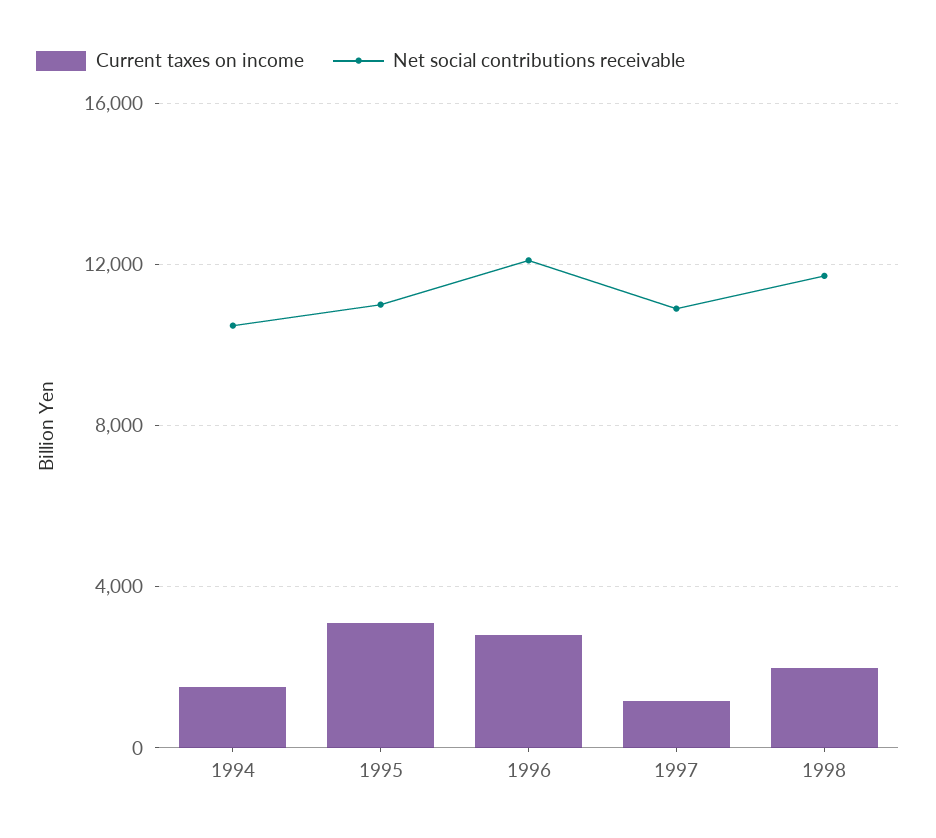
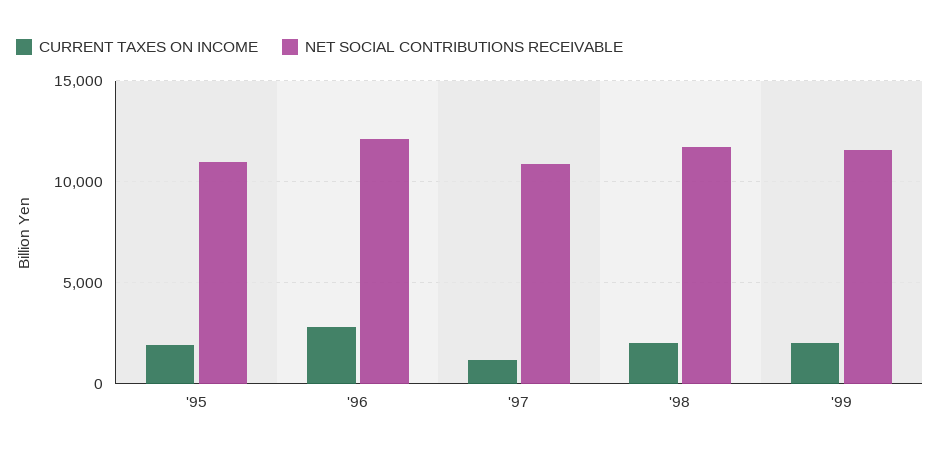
Current taxes on income, 1994: 1500 -> none
Net social contributions receivable, 1994: 10500 -> none
Current taxes on income, 1995: 3000 -> 2000
Current taxes on income, '99: none -> 2000
Net social contributions receivable, '99: none -> 11500

